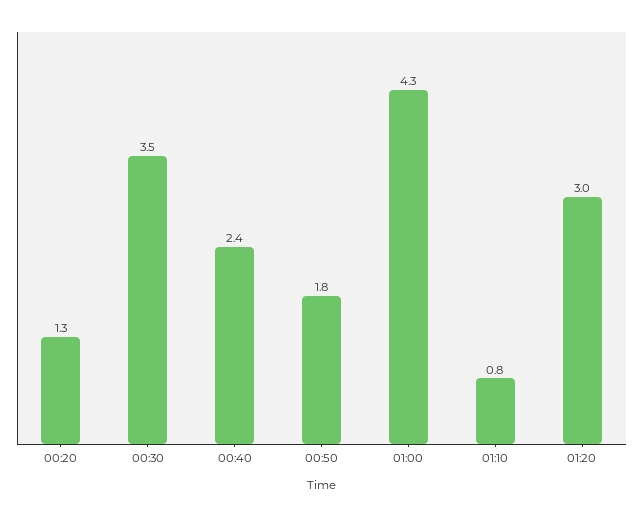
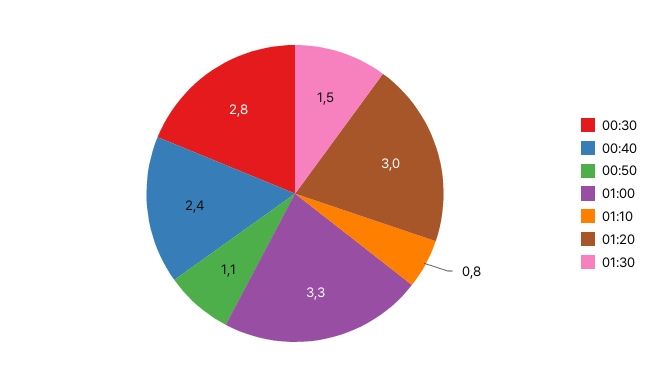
00:20: 1.3 -> none
00:30: 3.5 -> 2.8
00:50: 1.8 -> 1.1
01:00: 4.3 -> 3.3
01:30: none -> 1.5

